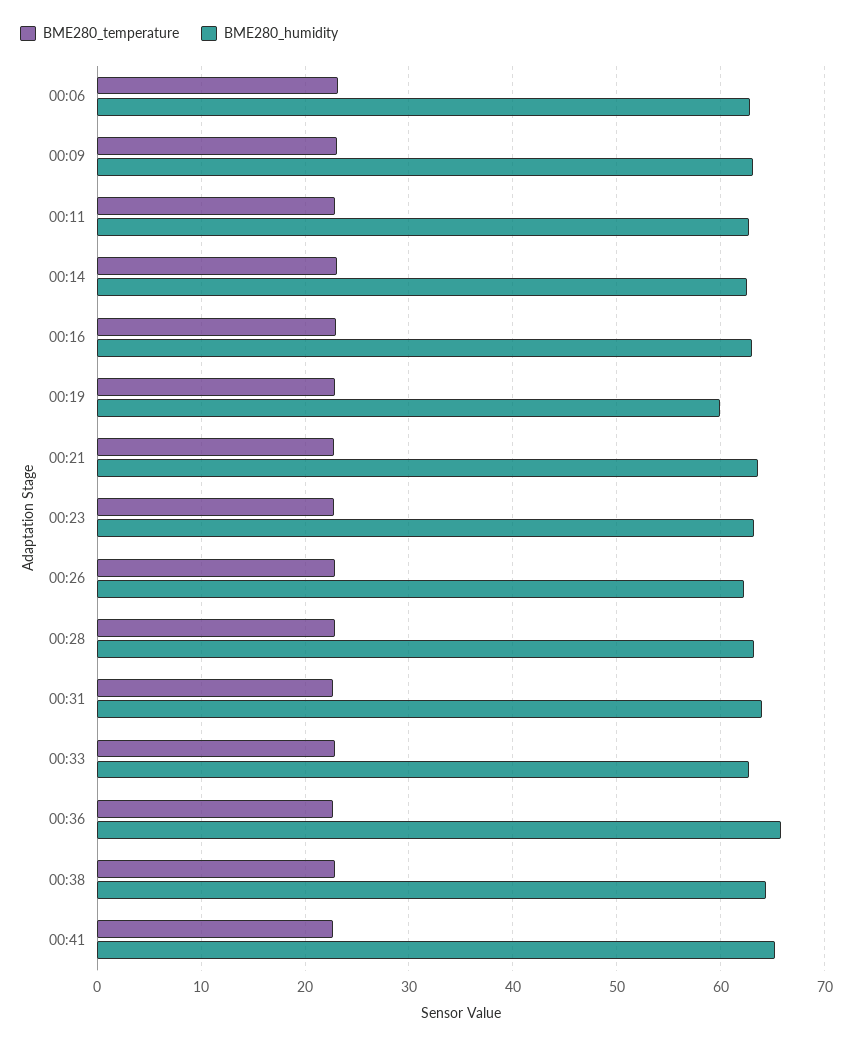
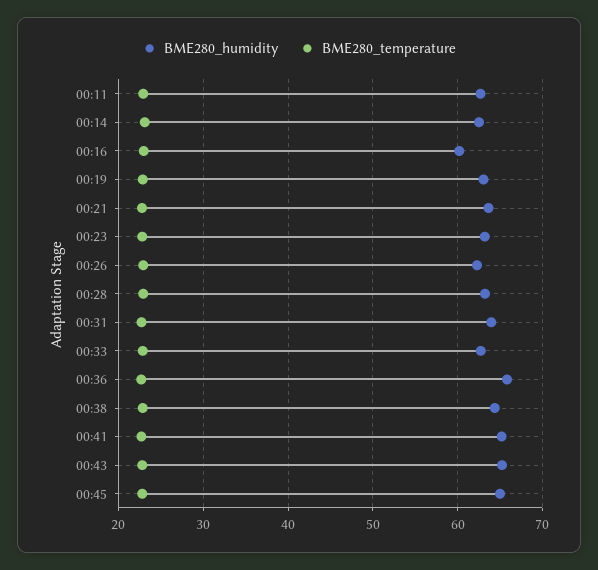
BME280_temperature, 00:06: 23 -> none
BME280_humidity, 00:06: 63 -> none
BME280_temperature, 00:09: 23 -> none
BME280_humidity, 00:09: 63 -> none
BME280_humidity, 00:16: 63 -> 60
BME280_humidity, 00:19: 60 -> 63
BME280_humidity, 00:43: none -> 65
BME280_temperature, 00:43: none -> 23
BME280_humidity, 00:45: none -> 65
BME280_temperature, 00:45: none -> 23

